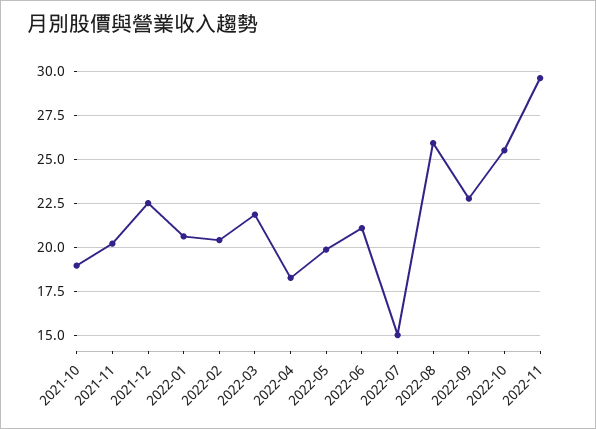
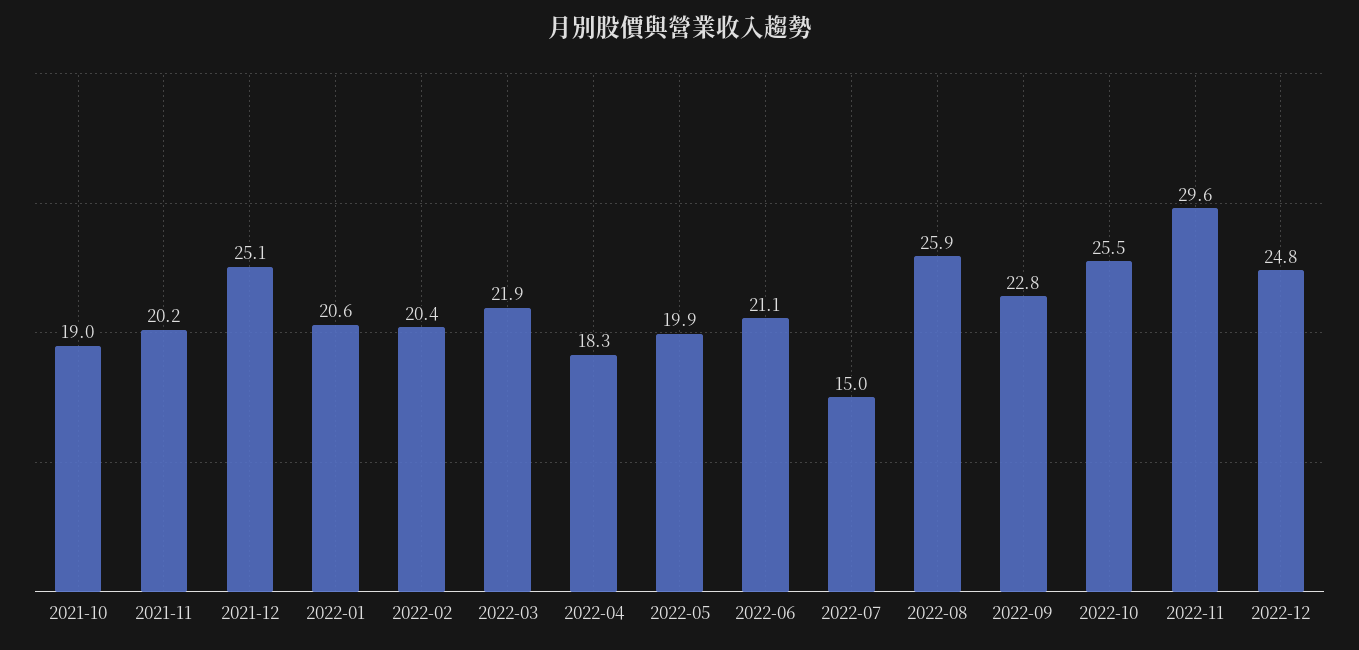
2021-12: 22.5 -> 25.1
2022-12: none -> 24.8

